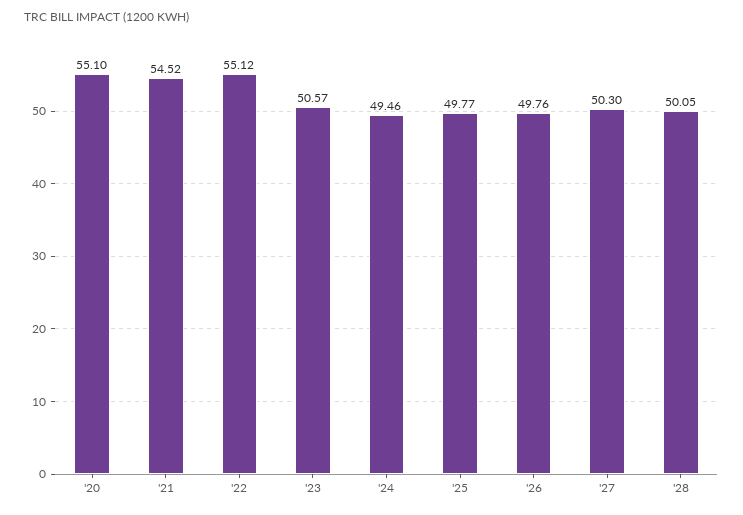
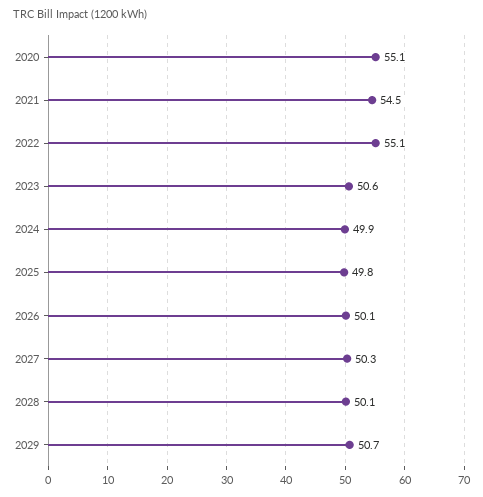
'24: 49.46 -> 49.9
'26: 49.76 -> 50.1
2029: none -> 50.7

